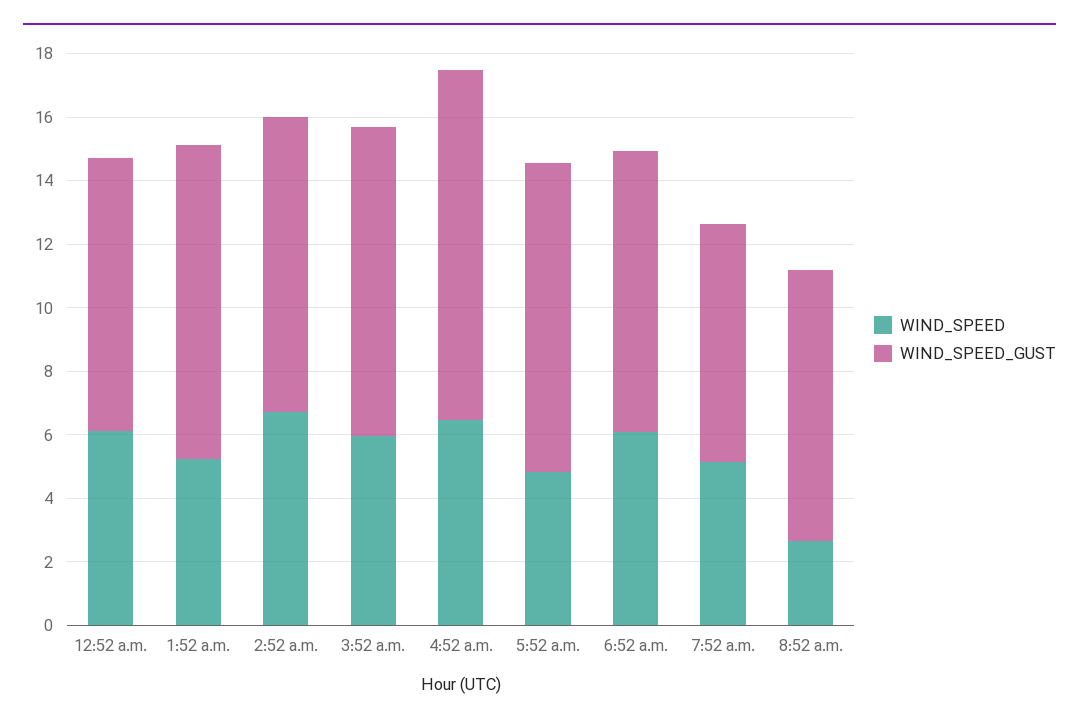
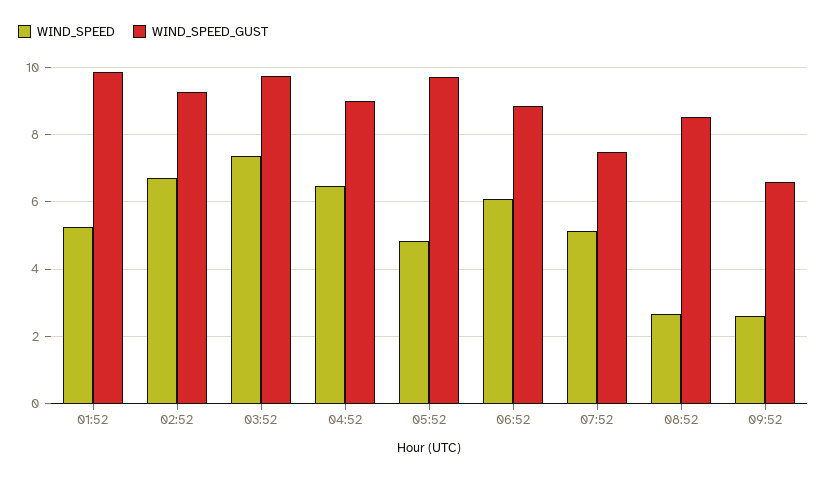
WIND_SPEED, 12:52 a.m.: 6 -> none
WIND_SPEED_GUST, 12:52 a.m.: 8.5 -> none
WIND_SPEED, 3:52 a.m.: 6 -> 7.4
WIND_SPEED_GUST, 4:52 a.m.: 11 -> 9
WIND_SPEED, 09:52: none -> 2.6
WIND_SPEED_GUST, 09:52: none -> 6.6

